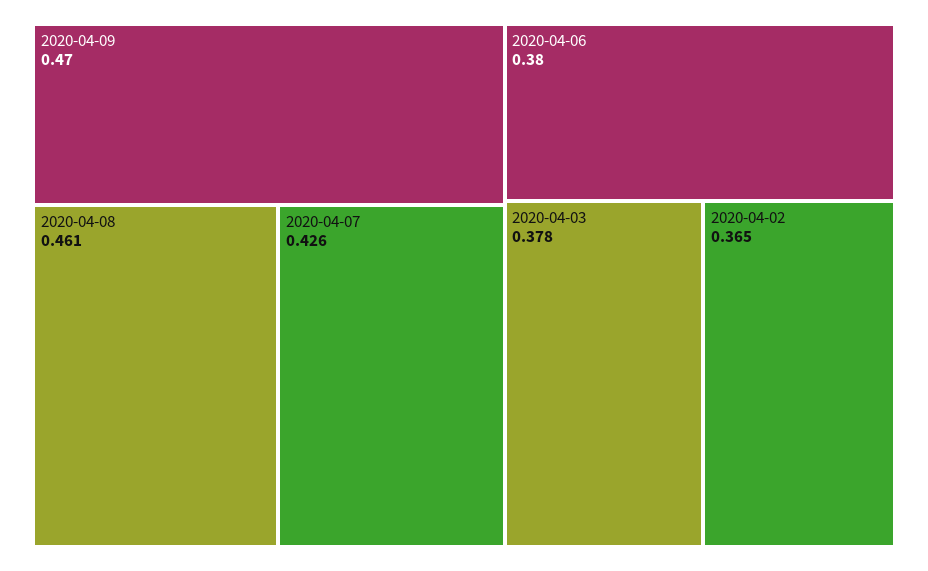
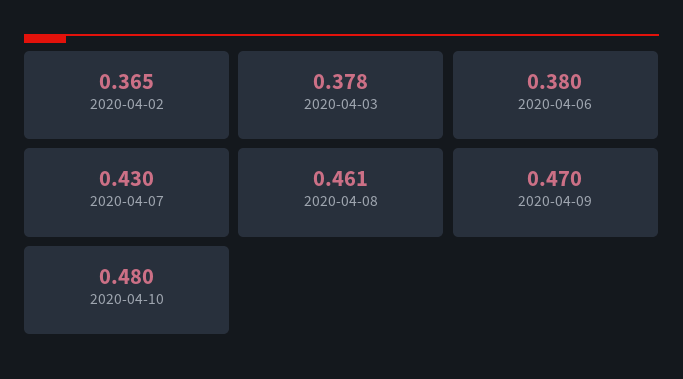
2020-04-07: 0.426 -> 0.43
2020-04-10: none -> 0.48

